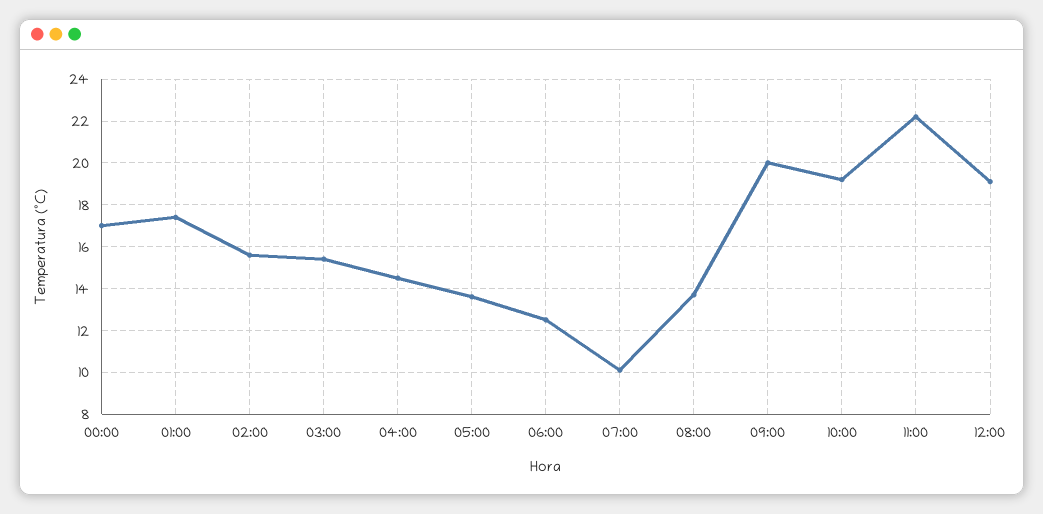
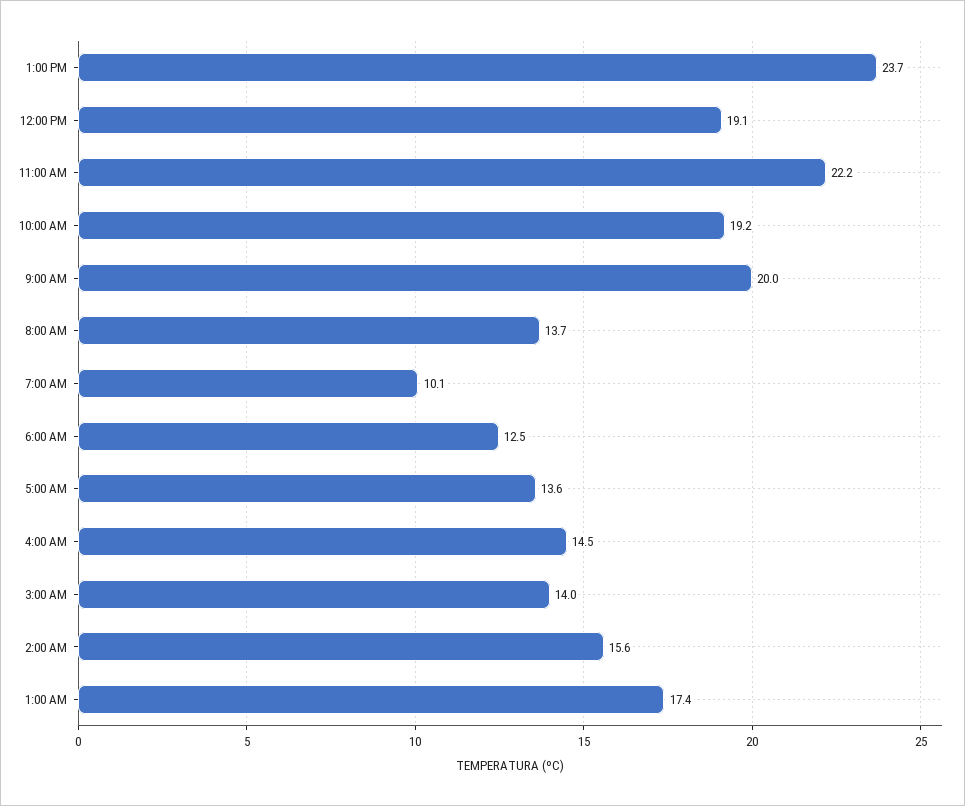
00:00: 17 -> none
03:00: 15.5 -> 14
1:00 PM: none -> 23.7

